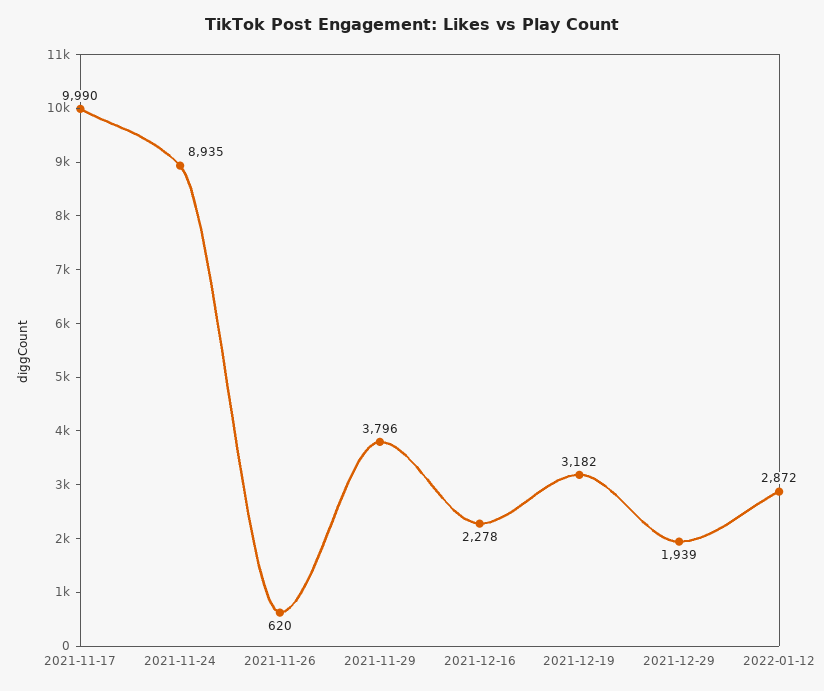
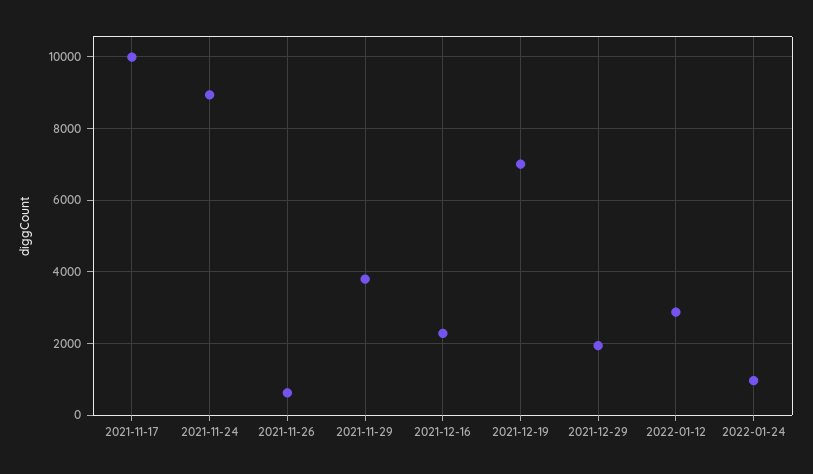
2021-12-19: 3182 -> 7000
2022-01-24: none -> 1000

